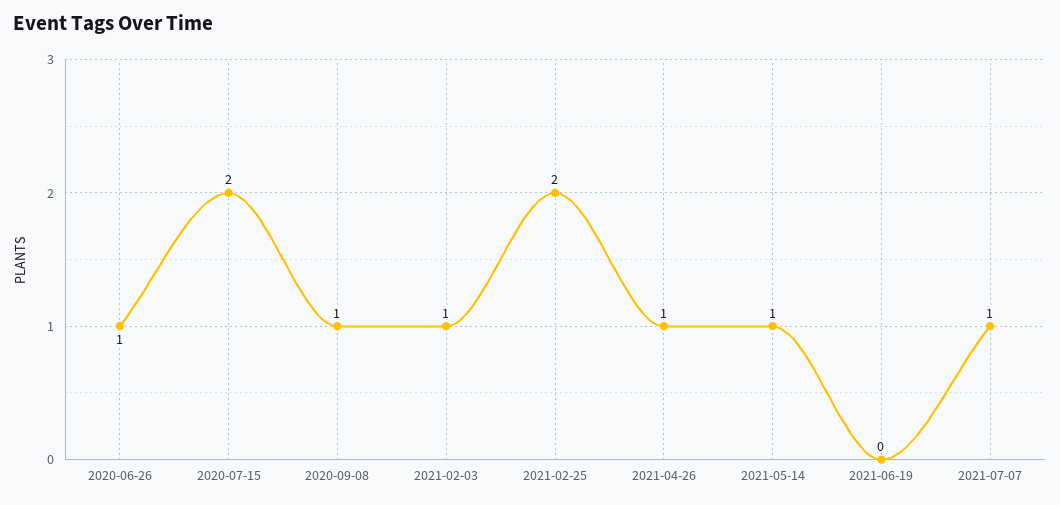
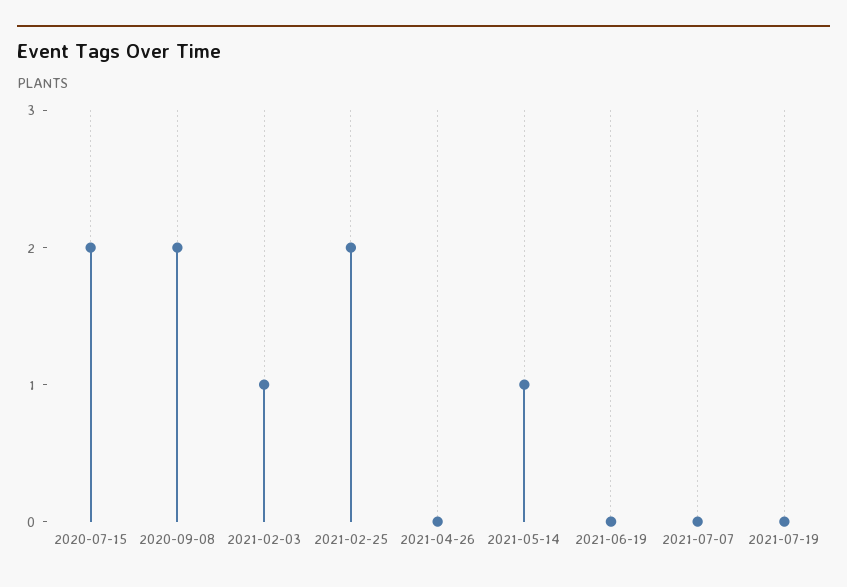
2020-06-26: 1 -> none
2020-09-08: 1 -> 2
2021-04-26: 1 -> 0
2021-07-07: 1 -> 0
2021-07-19: none -> 0

